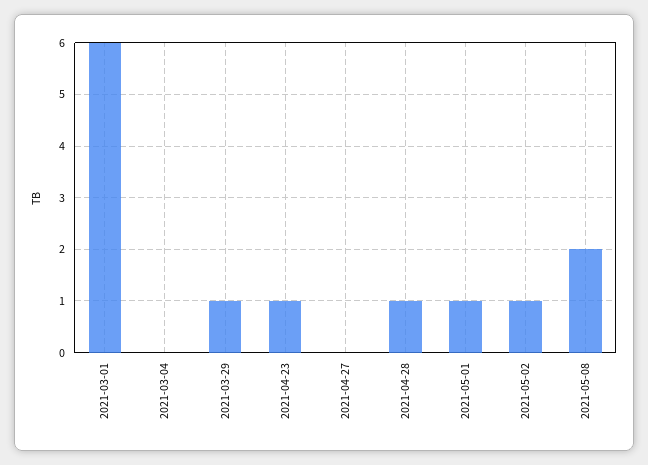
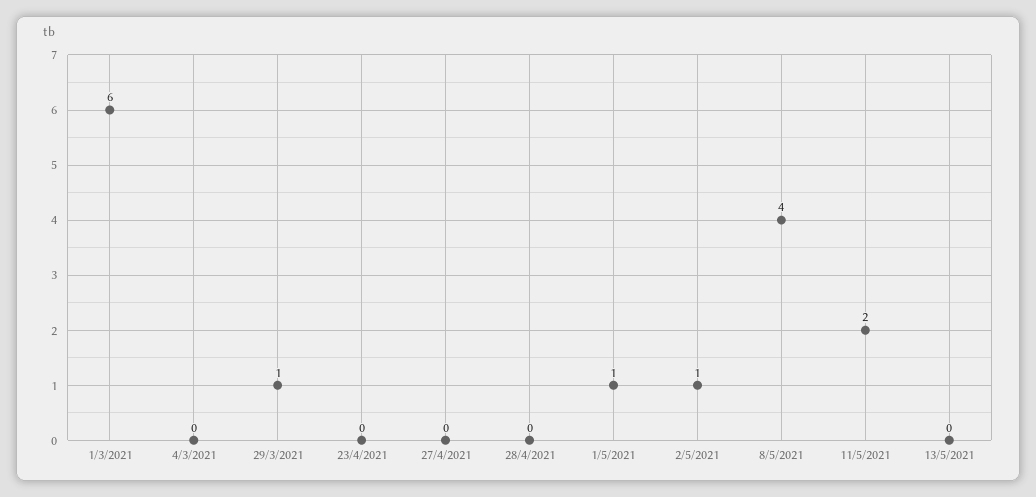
2021-04-23: 1 -> 0
2021-04-28: 1 -> 0
2021-05-08: 2 -> 4
11/5/2021: none -> 2
13/5/2021: none -> 0

